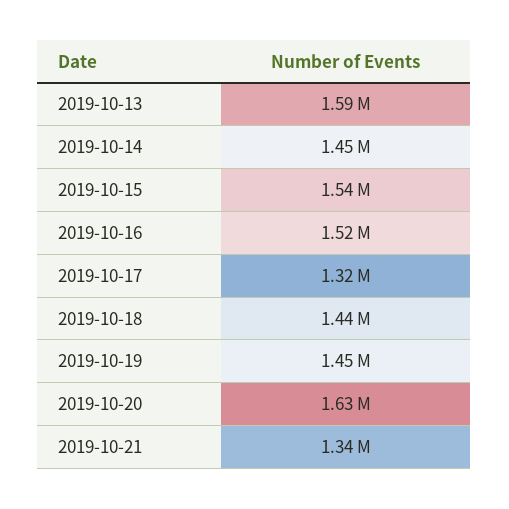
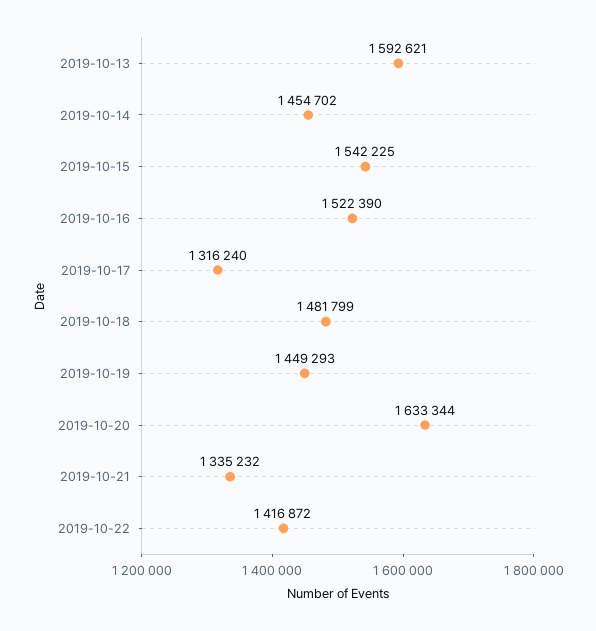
2019-10-18: 1440000 -> 1481799
2019-10-22: none -> 1416872

